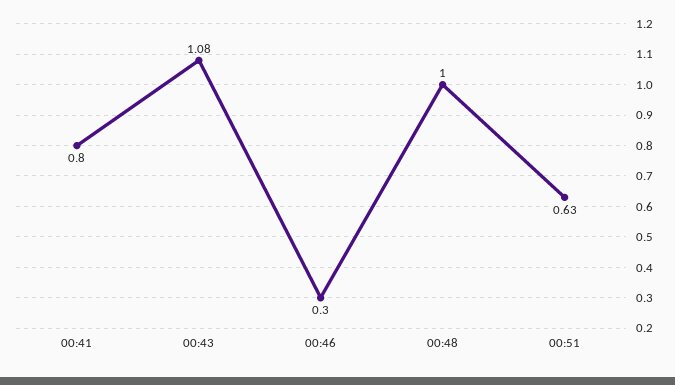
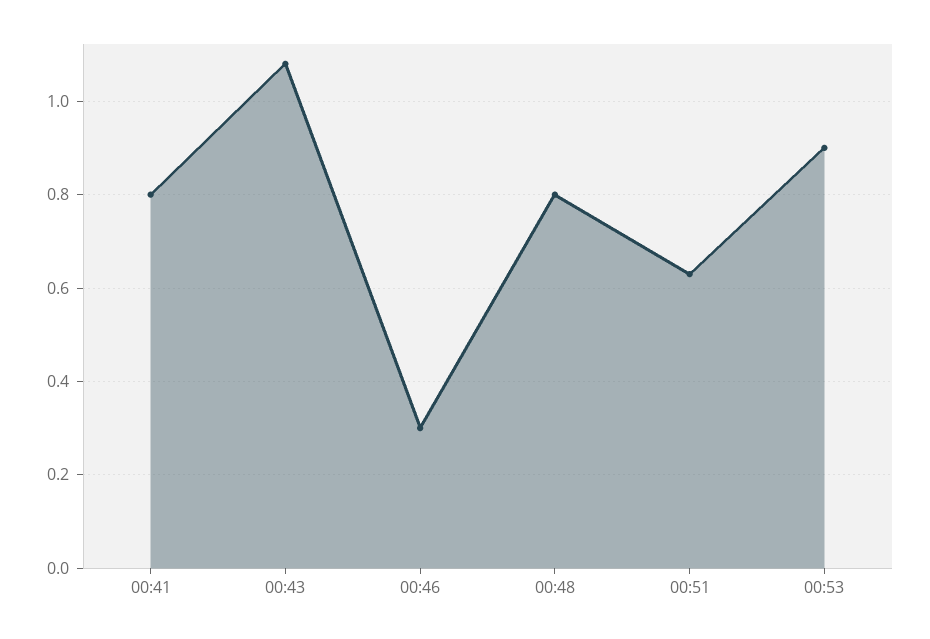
00:48: 1 -> 0.8
00:53: none -> 0.9

